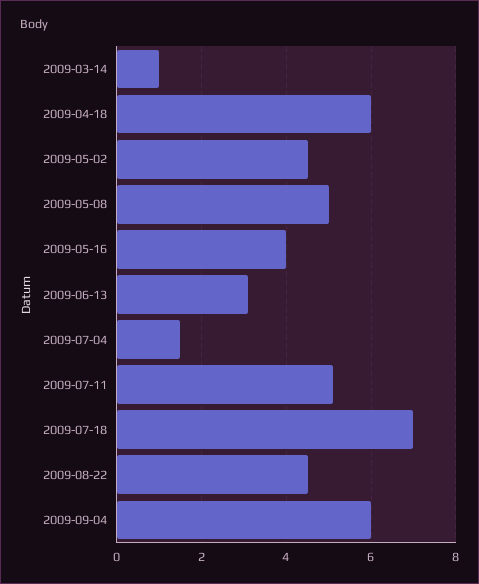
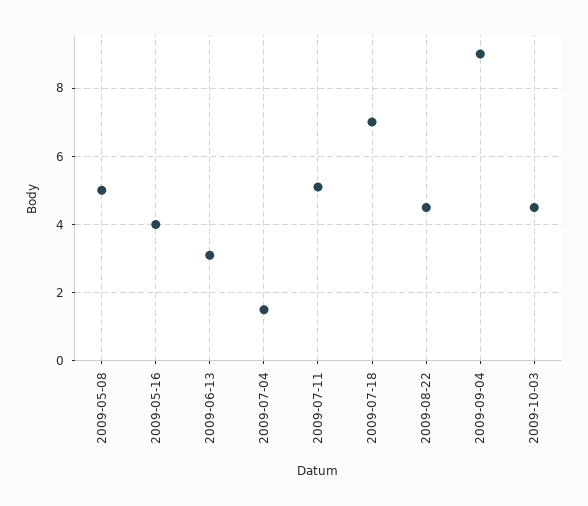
2009-03-14: 1 -> none
2009-04-18: 6 -> none
2009-05-02: 4.5 -> none
2009-09-04: 6 -> 9
2009-10-03: none -> 4.5

